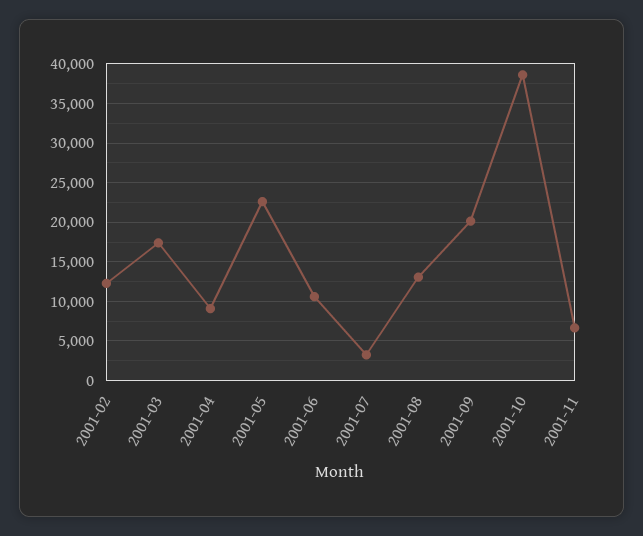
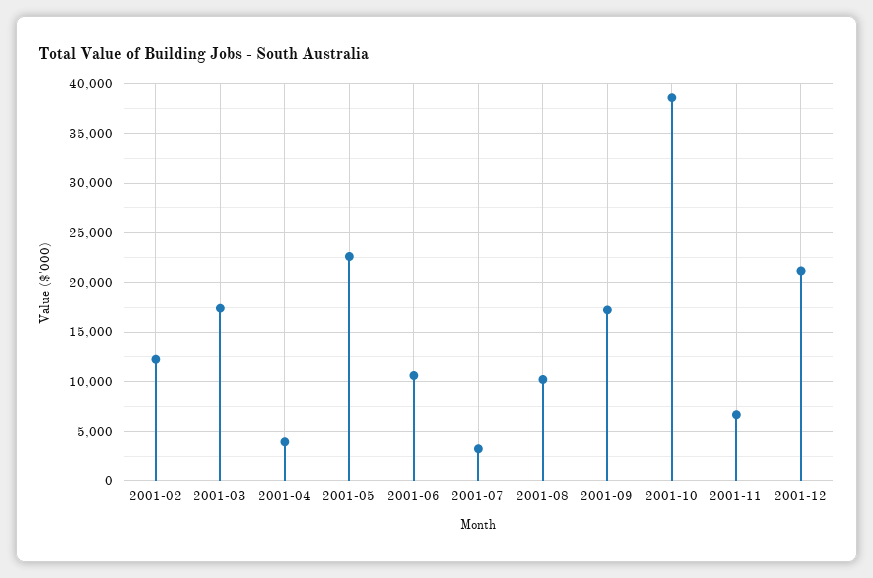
2001-04: 9000 -> 4000
2001-08: 13000 -> 10000
2001-09: 20000 -> 17000
2001-12: none -> 21000

